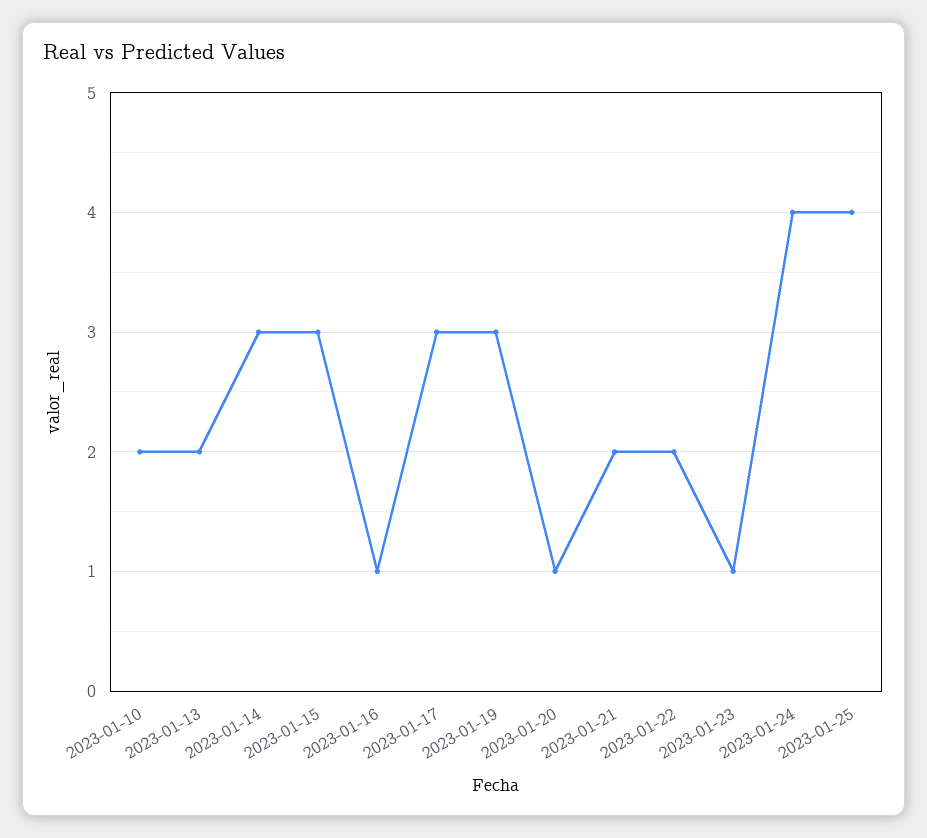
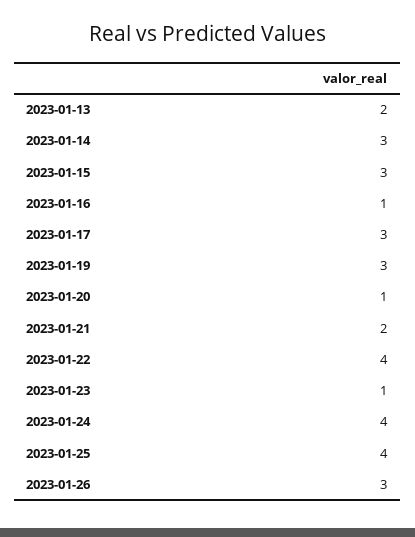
2023-01-10: 2 -> none
2023-01-22: 2 -> 4
2023-01-26: none -> 3

